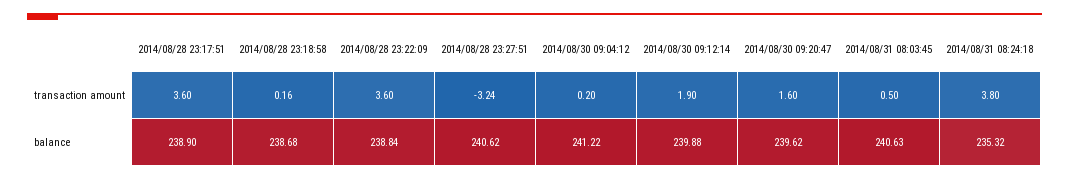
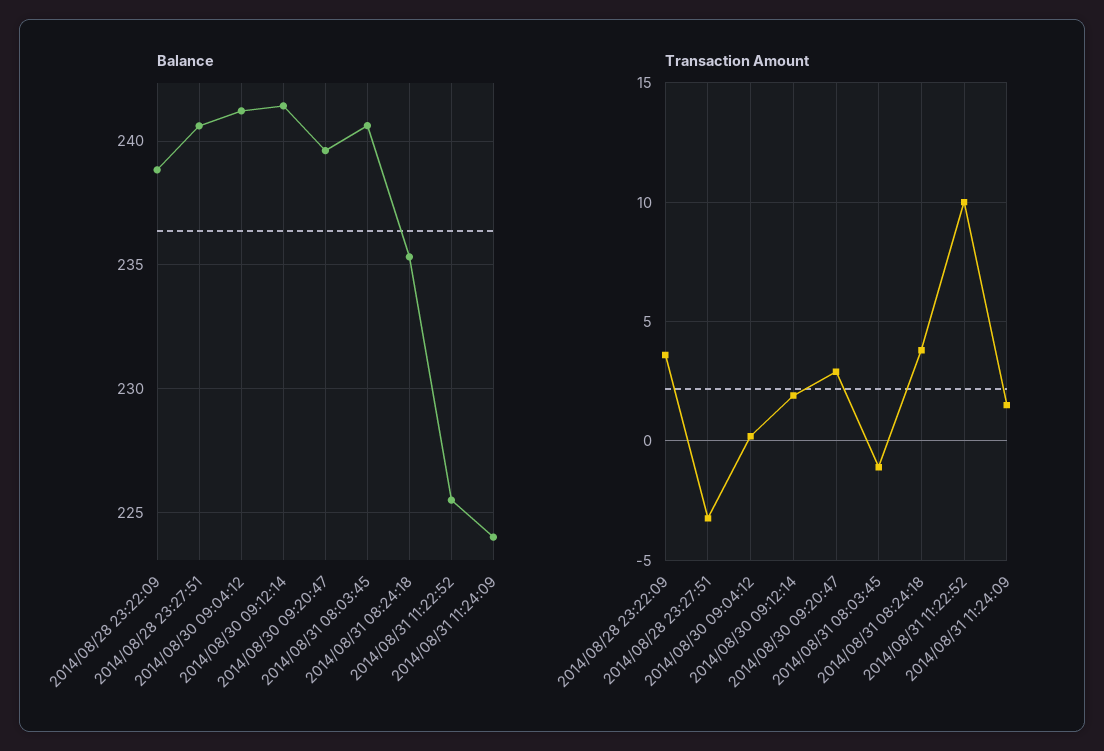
transaction amount, 2014/08/28 23:17:51: 3.6 -> none
transaction amount, 2014/08/28 23:18:58: 0.16 -> none
transaction amount, 2014/08/30 09:20:47: 1.6 -> 3
transaction amount, 2014/08/31 08:03:45: 0.5 -> -1
balance, 2014/08/28 23:17:51: 238.9 -> none
balance, 2014/08/28 23:18:58: 238.68 -> none
balance, 2014/08/30 09:12:14: 239.88 -> 241.5
balance, 2014/08/31 11:22:52: none -> 225.5
balance, 2014/08/31 11:24:09: none -> 224
transaction amount, 2014/08/31 11:22:52: none -> 10
transaction amount, 2014/08/31 11:24:09: none -> 1.5

